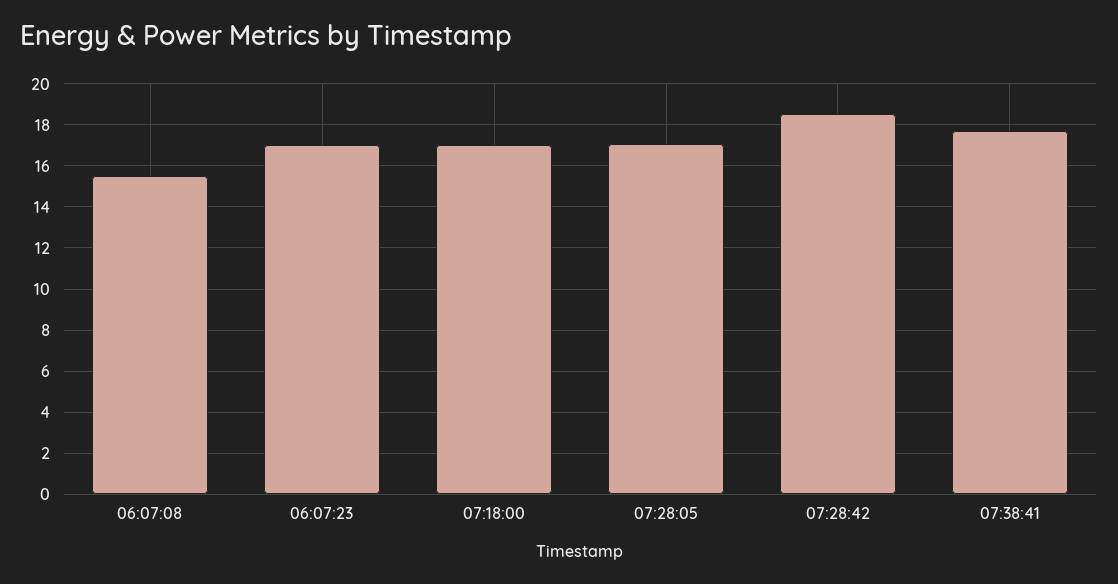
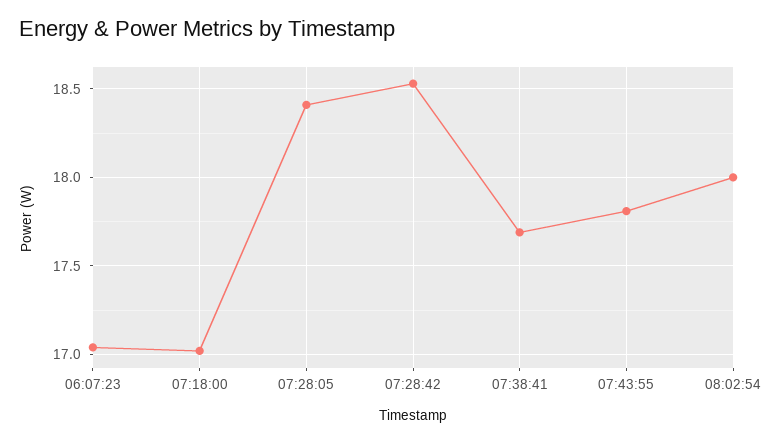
06:07:08: 15.5 -> none
07:28:05: 17 -> 18.4
07:43:55: none -> 17.8
08:02:54: none -> 18

